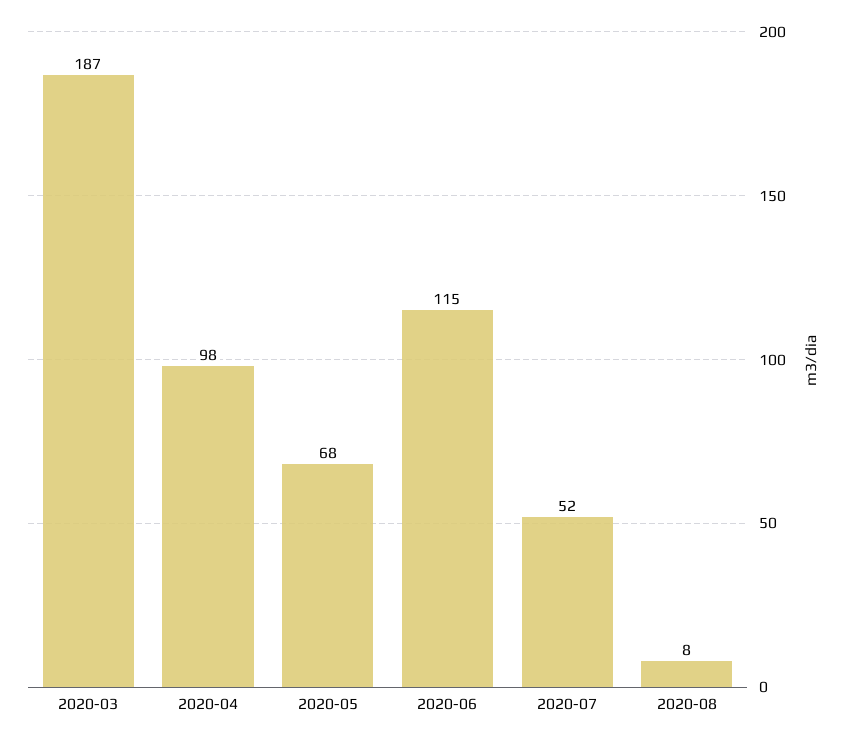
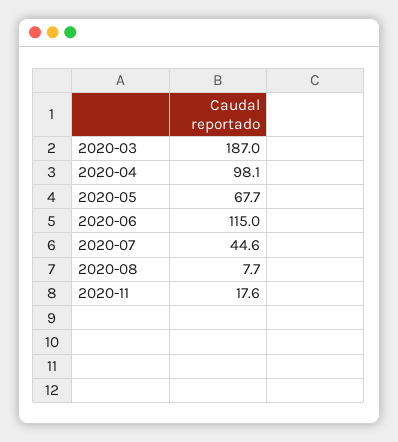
2020-07: 52 -> 44.6
2020-11: none -> 17.6

